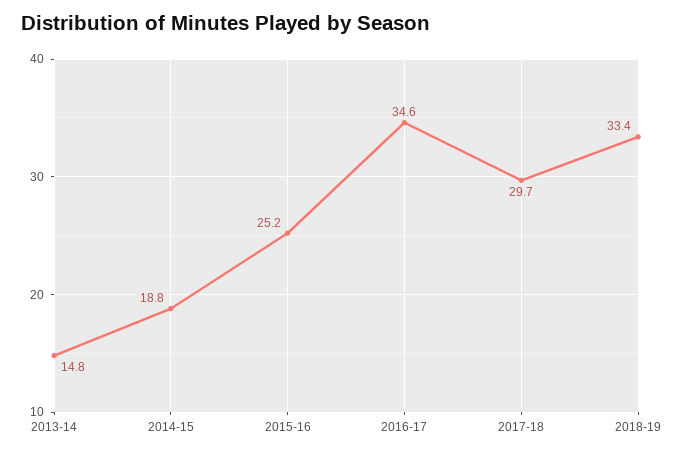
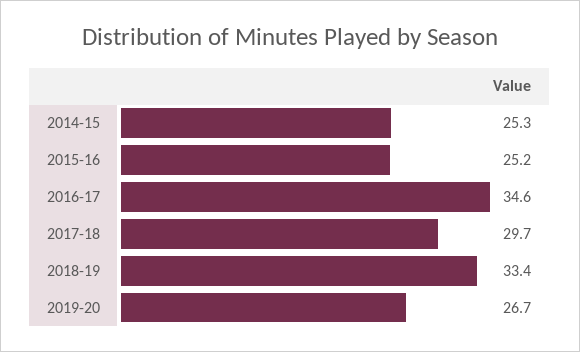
2013-14: 14.8 -> none
2014-15: 18.8 -> 25.3
2019-20: none -> 26.7

